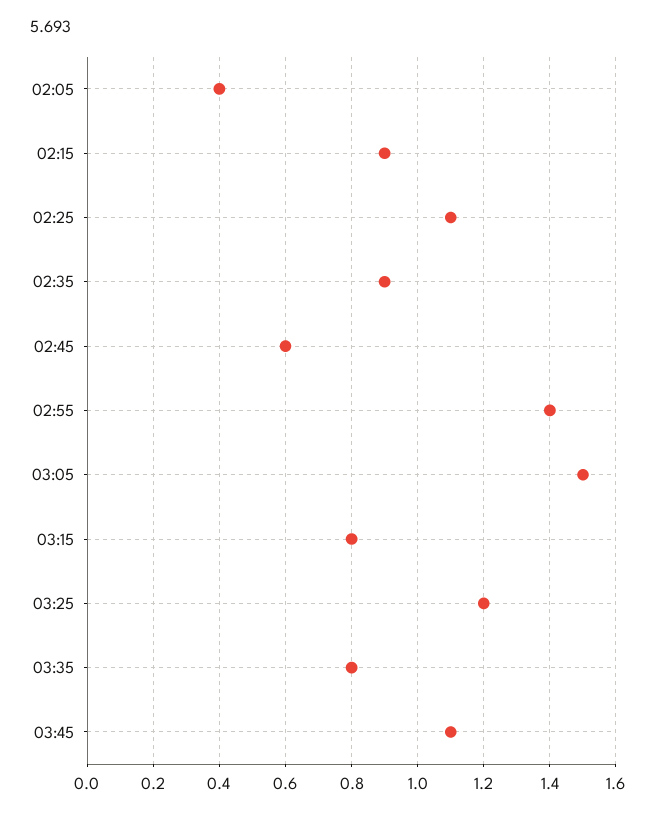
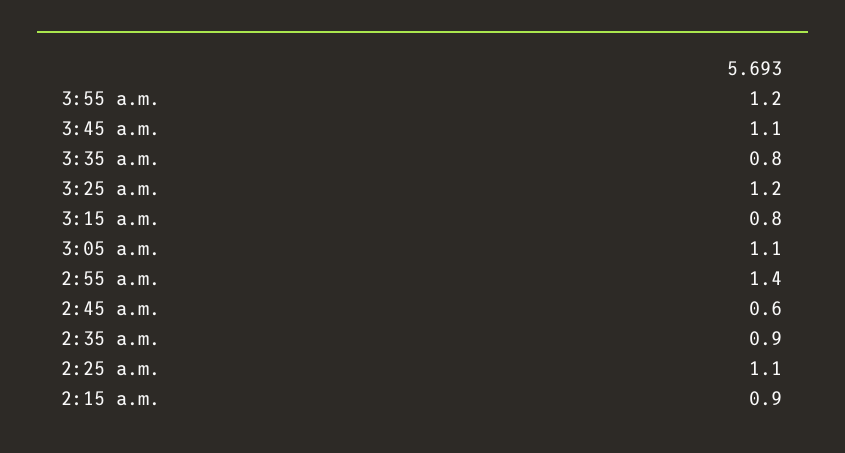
02:05: 0.4 -> none
03:05: 1.5 -> 1.1
3:55 a.m.: none -> 1.2

